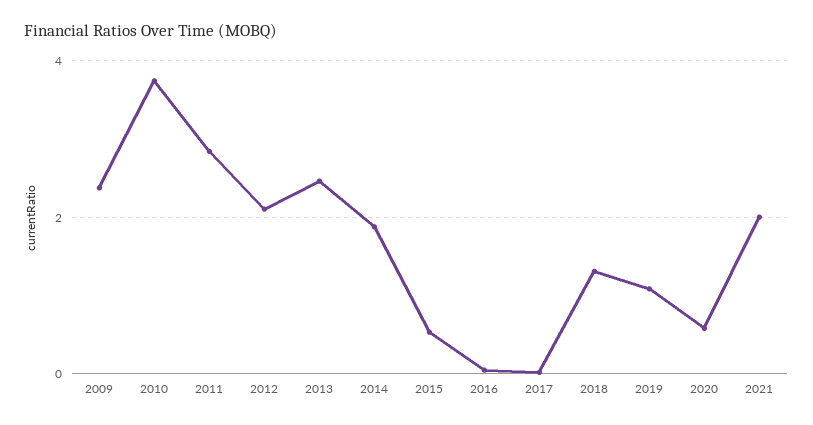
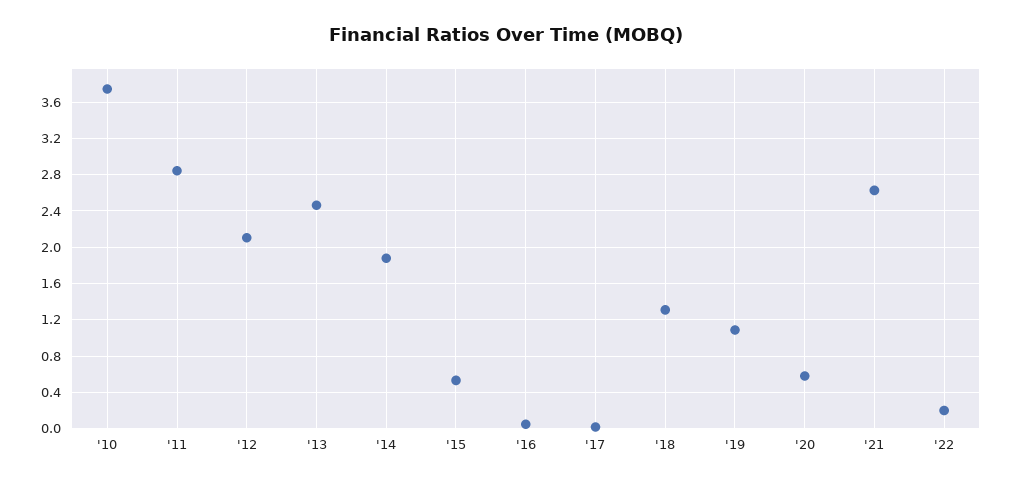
2009: 2.4 -> none
2021: 2 -> 2.6
'22: none -> 0.2

